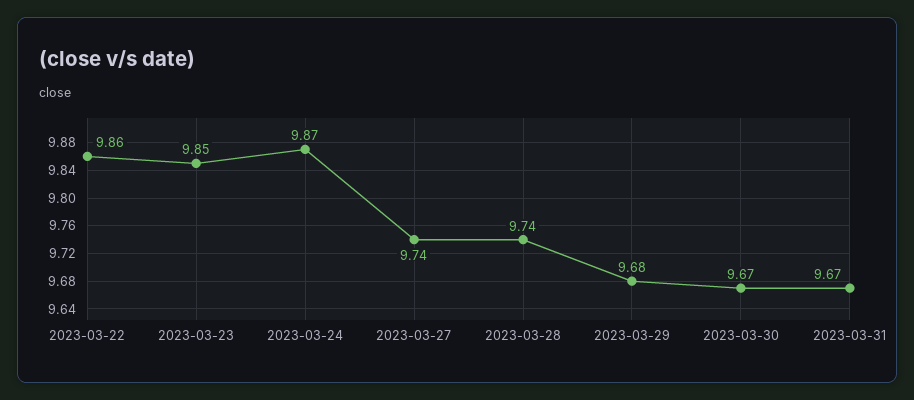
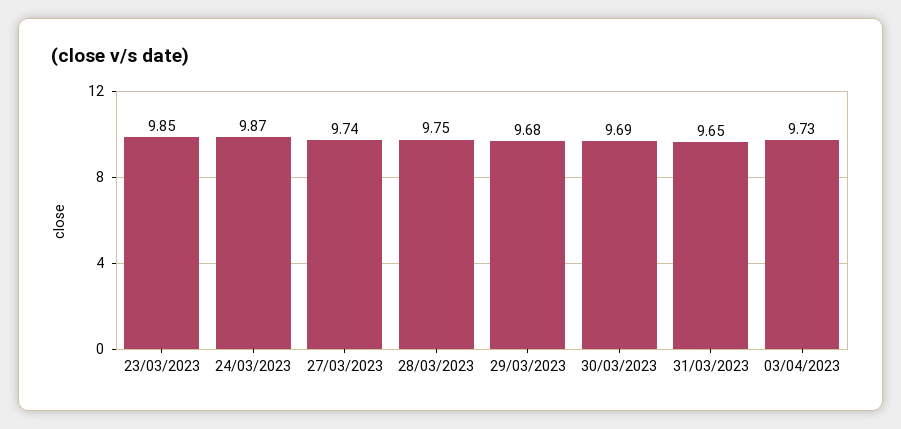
2023-03-22: 9.86 -> none
2023-03-28: 9.74 -> 9.75
2023-03-30: 9.67 -> 9.69
2023-03-31: 9.67 -> 9.65
03/04/2023: none -> 9.73

